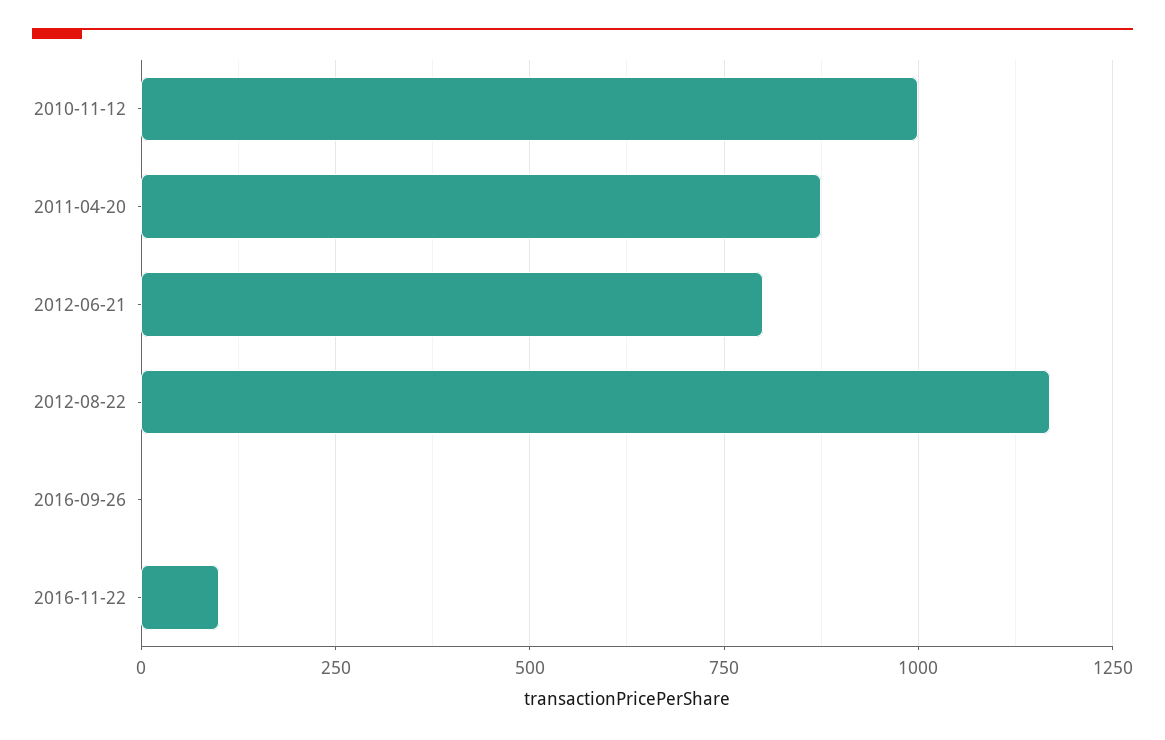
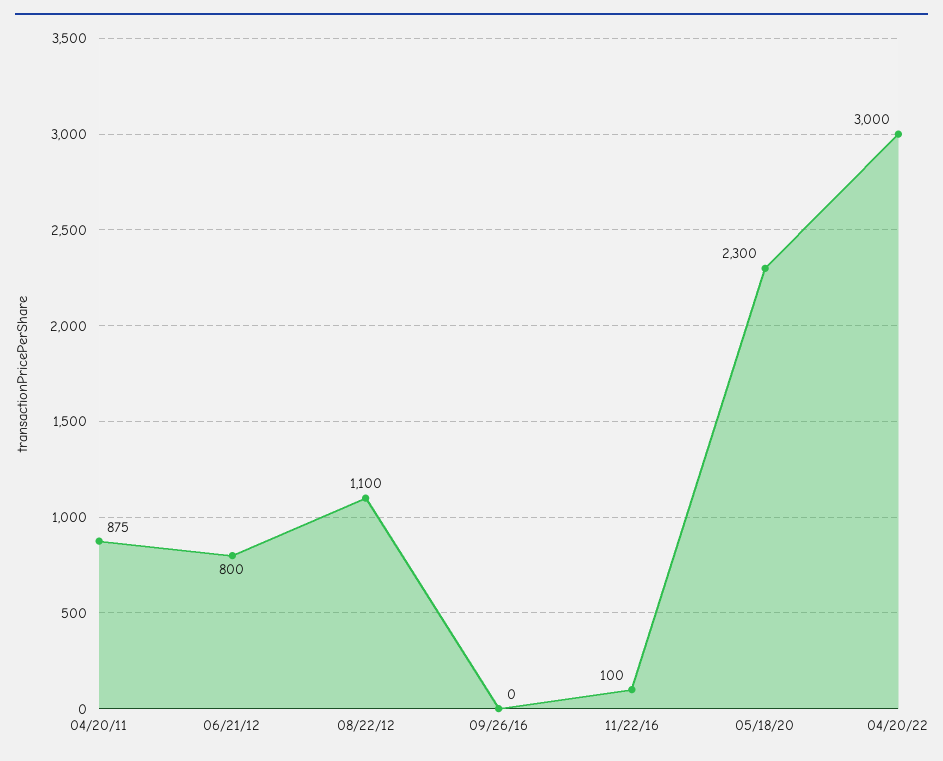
2010-11-12: 1000 -> none
2012-08-22: 1175 -> 1100
05/18/20: none -> 2300
04/20/22: none -> 3000

